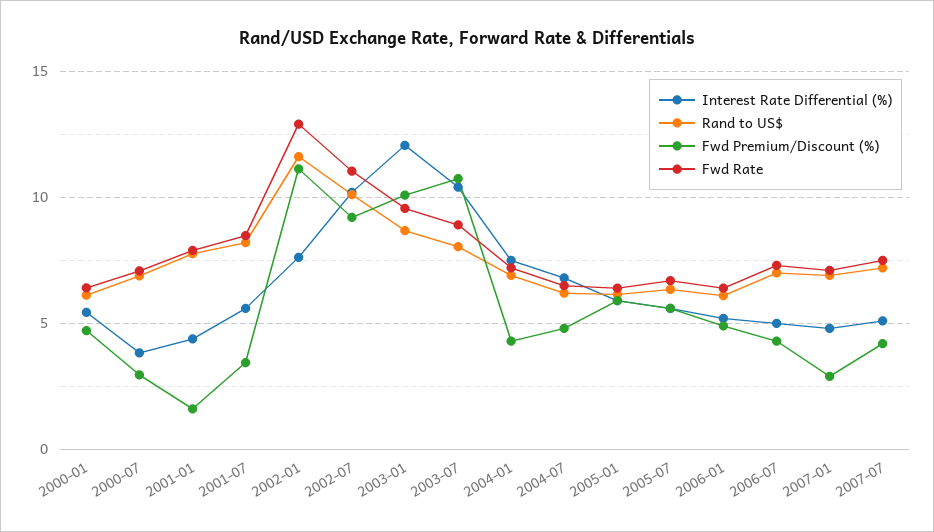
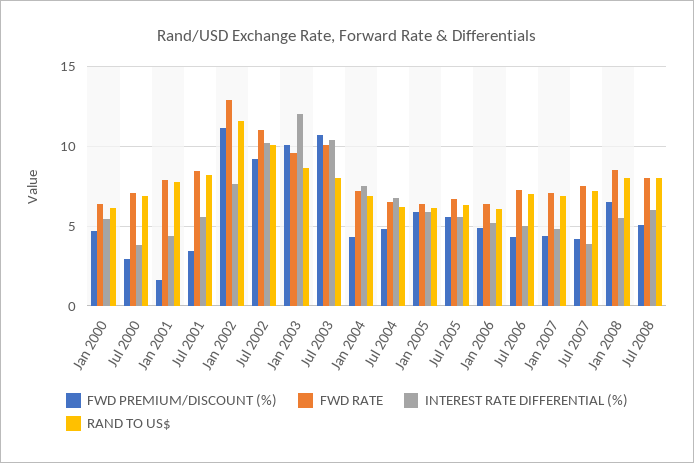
Fwd Rate, 2003-07: 9 -> 10
Fwd Premium/Discount (%), 2007-01: 3 -> 4.5
Interest Rate Differential (%), 2007-07: 5 -> 4
Fwd Premium/Discount (%), Jan 2008: none -> 6.5
Fwd Rate, Jan 2008: none -> 8.5
Interest Rate Differential (%), Jan 2008: none -> 5.5
Rand to US$, Jan 2008: none -> 8
Fwd Premium/Discount (%), Jul 2008: none -> 5
Fwd Rate, Jul 2008: none -> 8
Interest Rate Differential (%), Jul 2008: none -> 6
Rand to US$, Jul 2008: none -> 8

